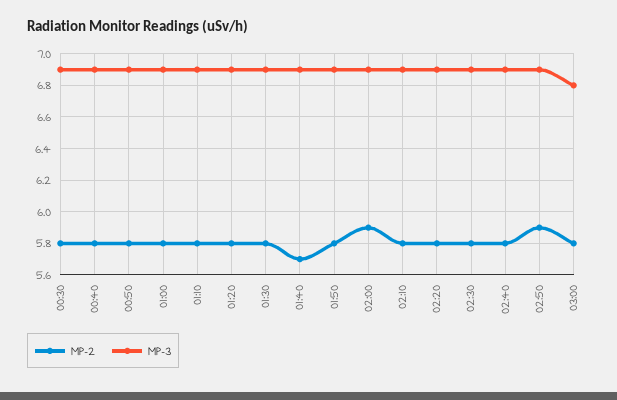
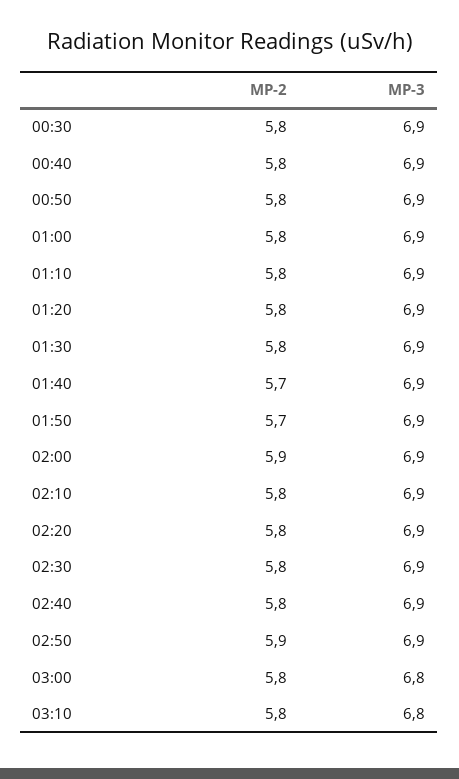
MP-2, 01:50: 5.8 -> 5.7
MP-2, 03:10: none -> 5.8
MP-3, 03:10: none -> 6.8

